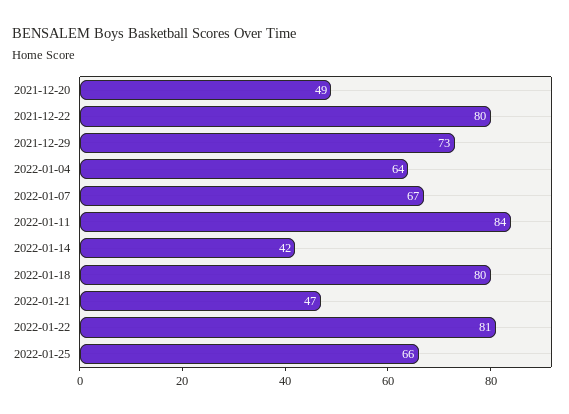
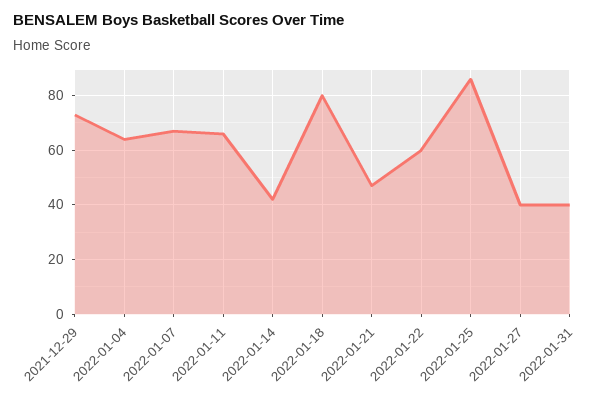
2021-12-20: 49 -> none
2021-12-22: 80 -> none
2022-01-11: 84 -> 65
2022-01-22: 81 -> 60
2022-01-25: 66 -> 85
2022-01-27: none -> 40
2022-01-31: none -> 40

